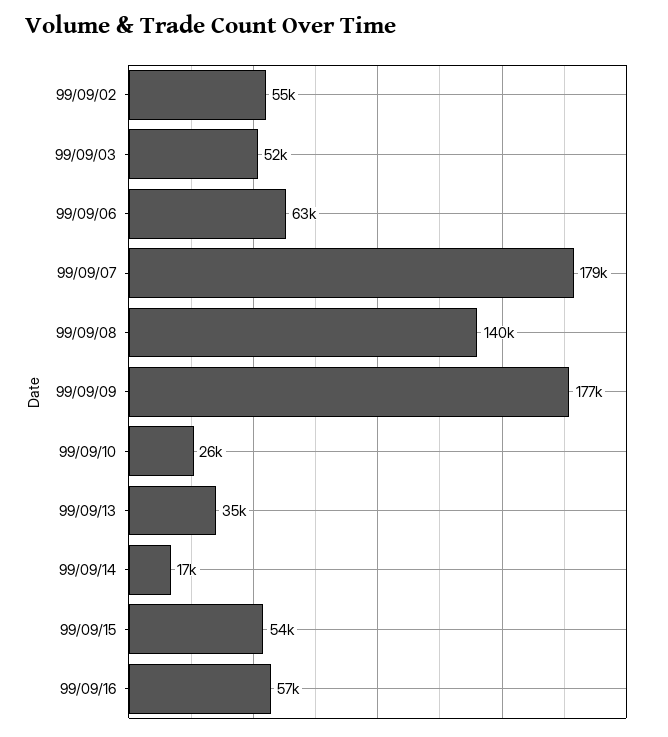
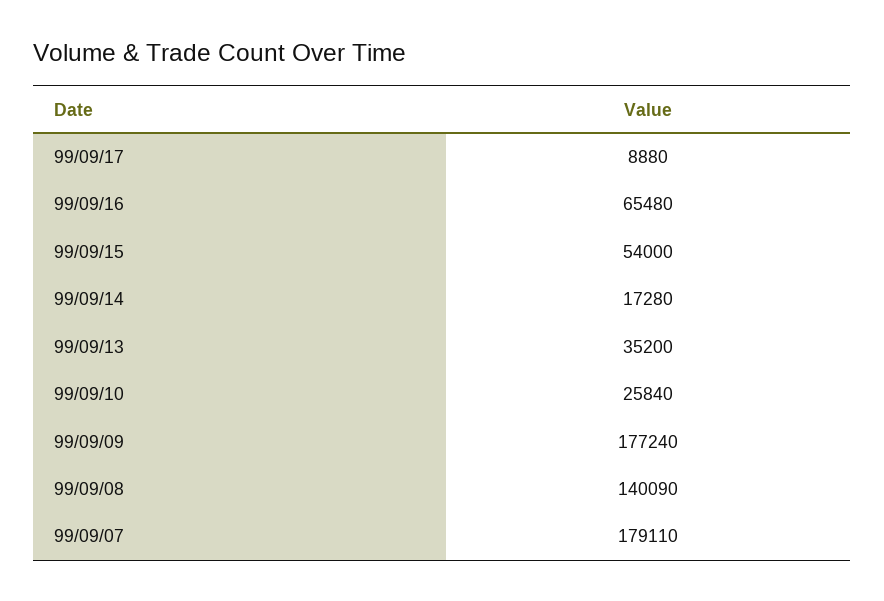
99/09/02: 55000 -> none
99/09/03: 52000 -> none
99/09/06: 63000 -> none
99/09/16: 57000 -> 65480
99/09/17: none -> 8880

